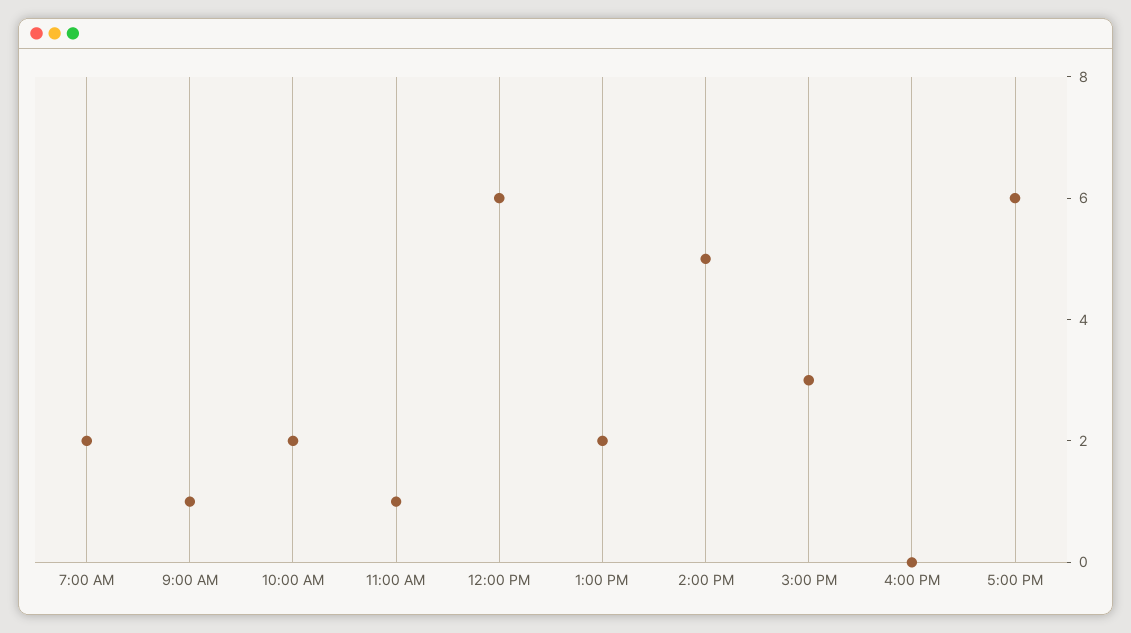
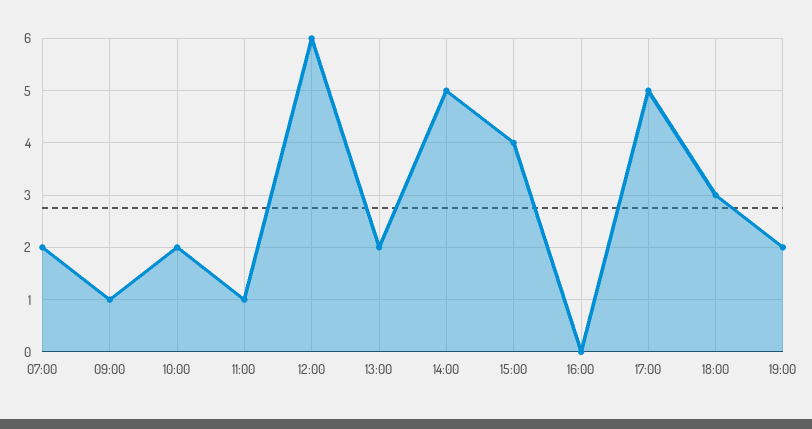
3:00 PM: 3 -> 4
5:00 PM: 6 -> 5
18:00: none -> 3
19:00: none -> 2

